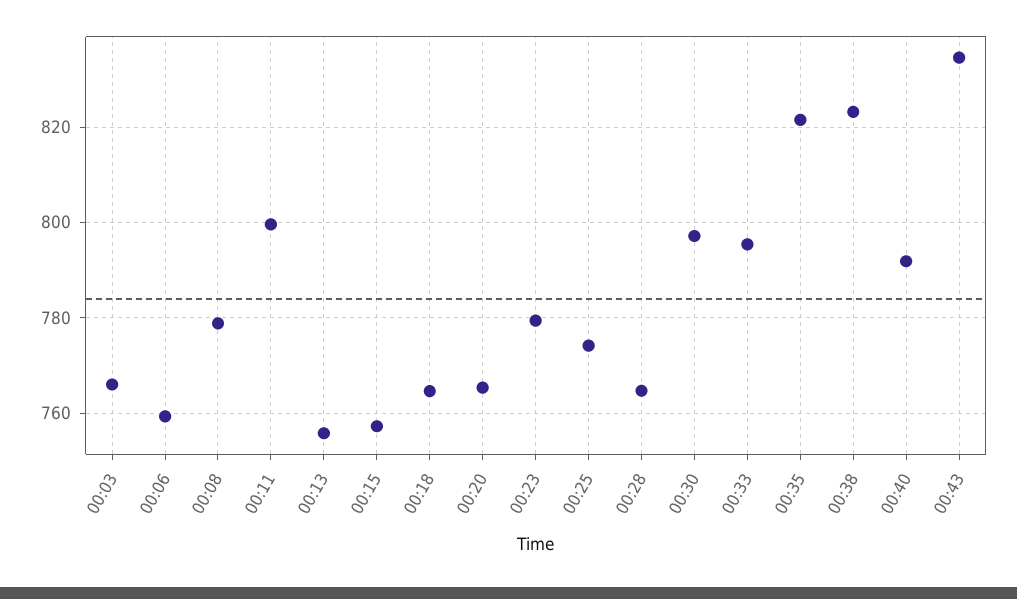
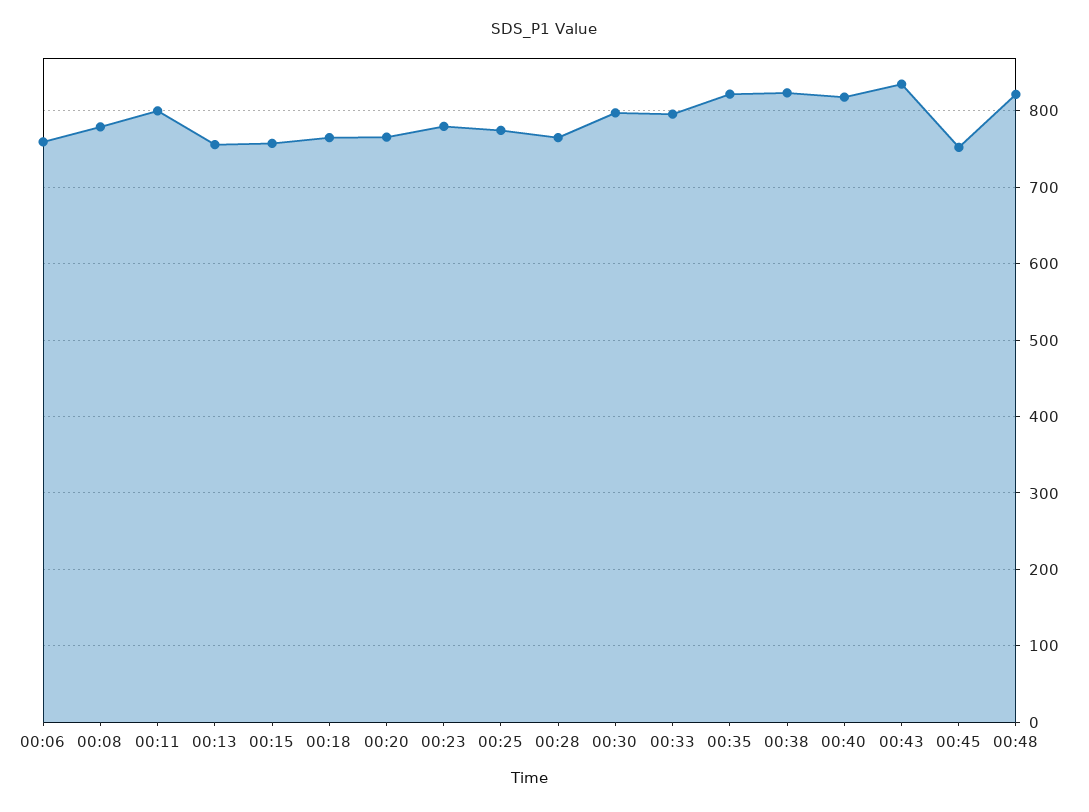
00:03: 766 -> none
00:40: 792 -> 820
00:45: none -> 750
00:48: none -> 820

